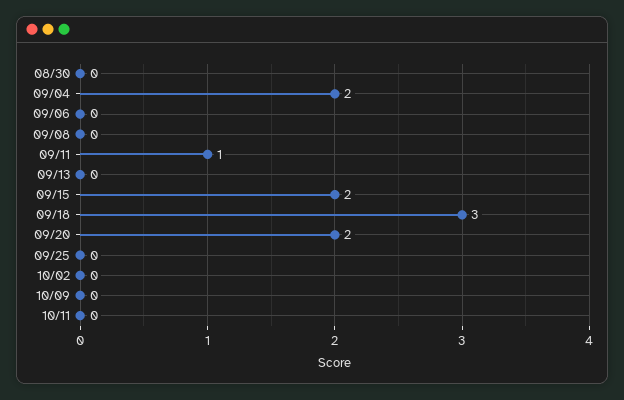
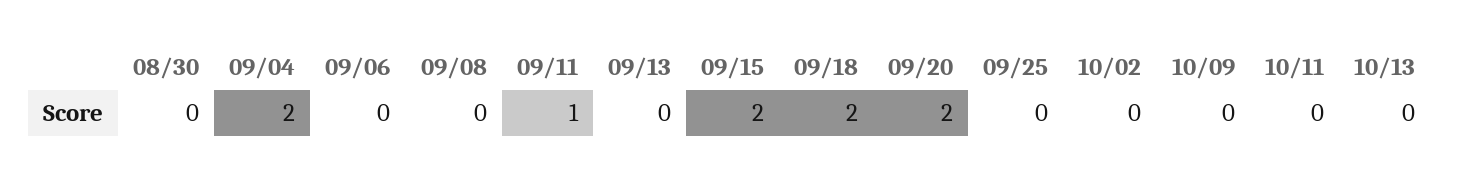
09/18: 3 -> 2
10/13: none -> 0

